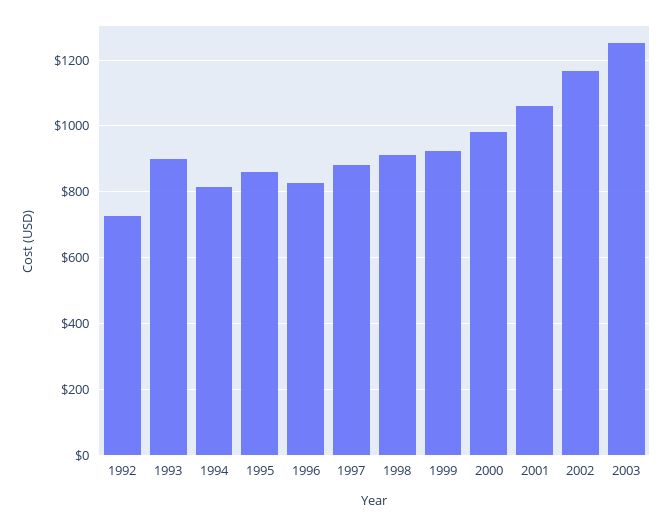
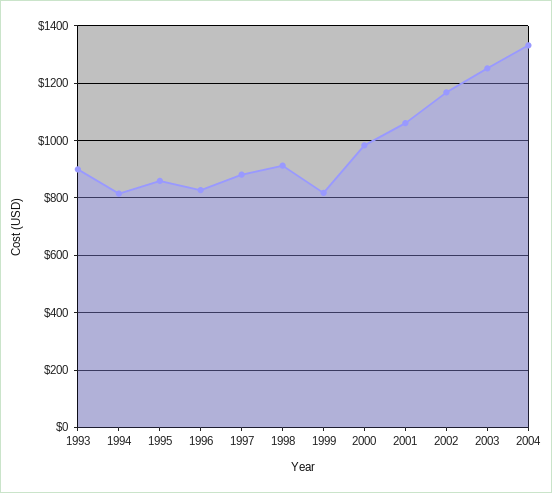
1992: 720 -> none
1999: 920 -> 825
2004: none -> 1325

